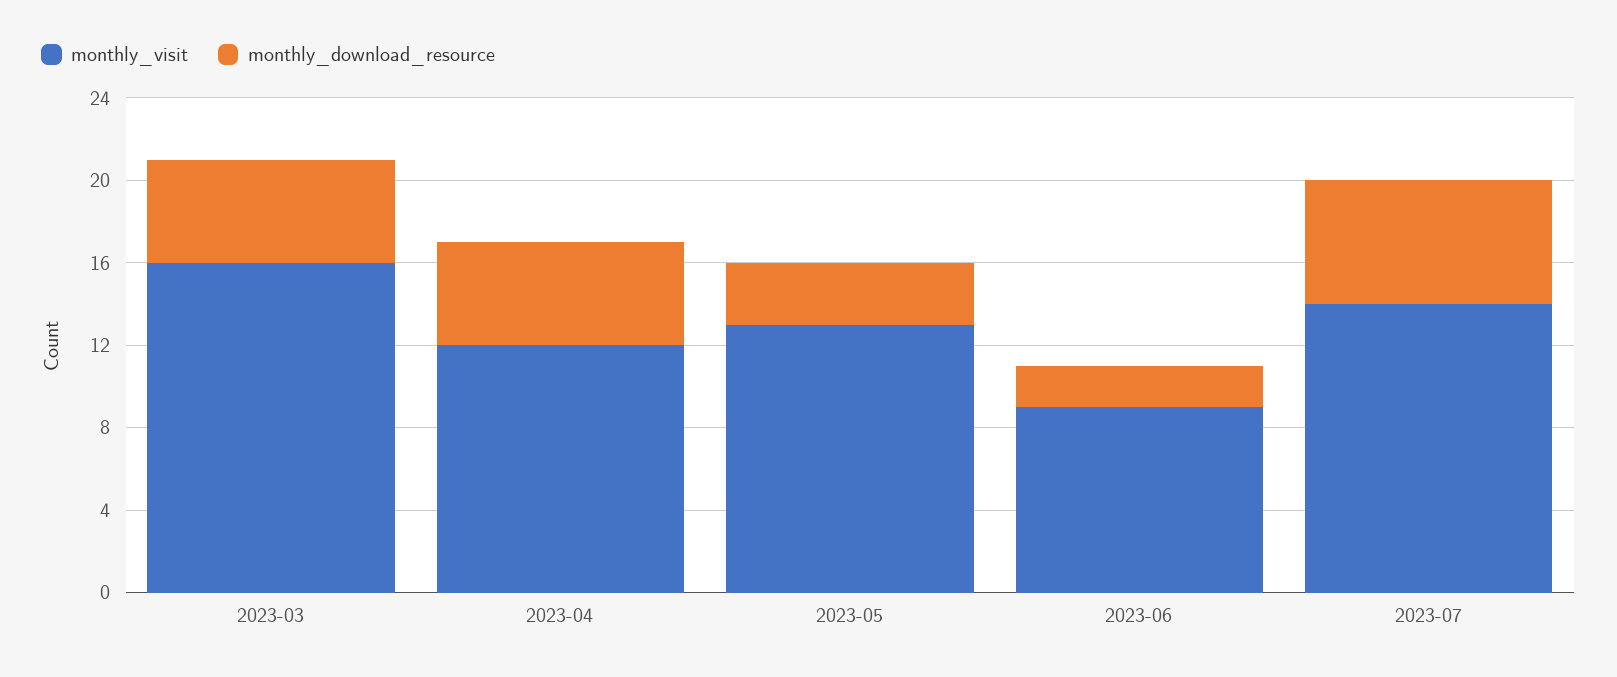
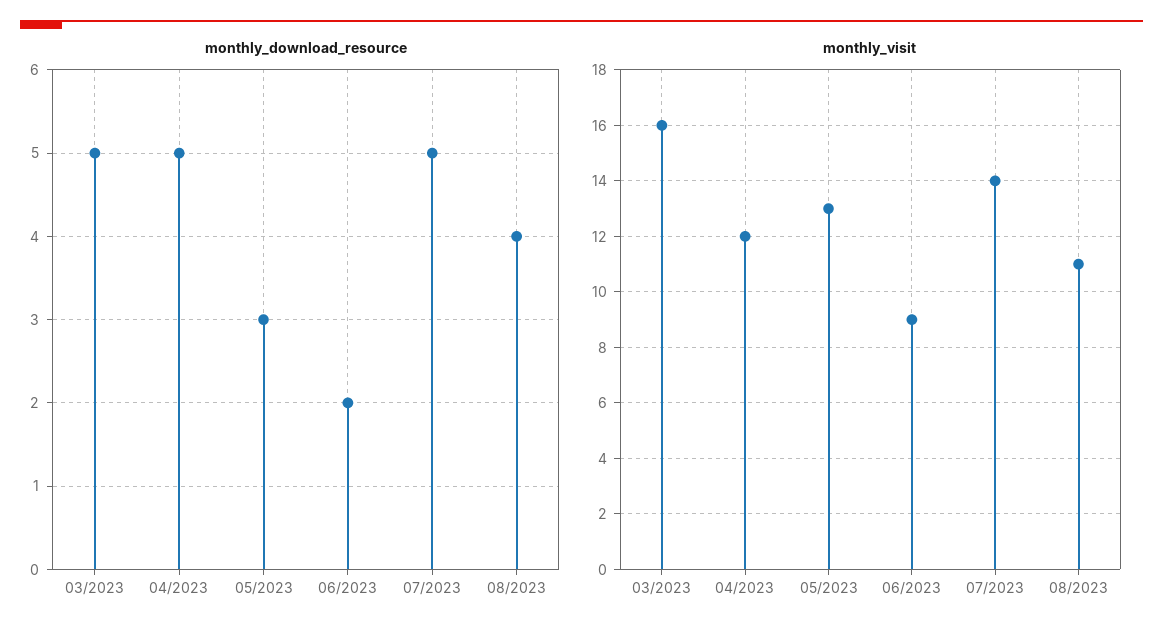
monthly_download_resource, 2023-07: 6 -> 5
monthly_download_resource, 08/2023: none -> 4
monthly_visit, 08/2023: none -> 11

